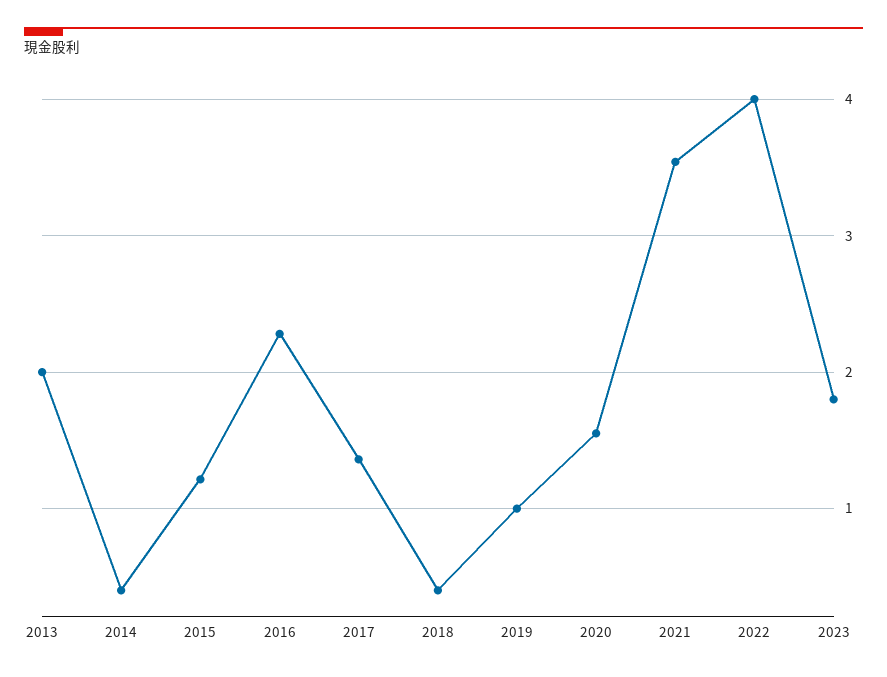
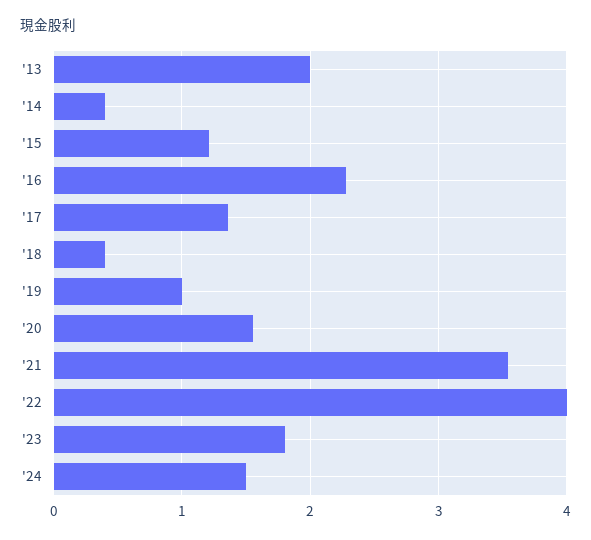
'24: none -> 1.5

